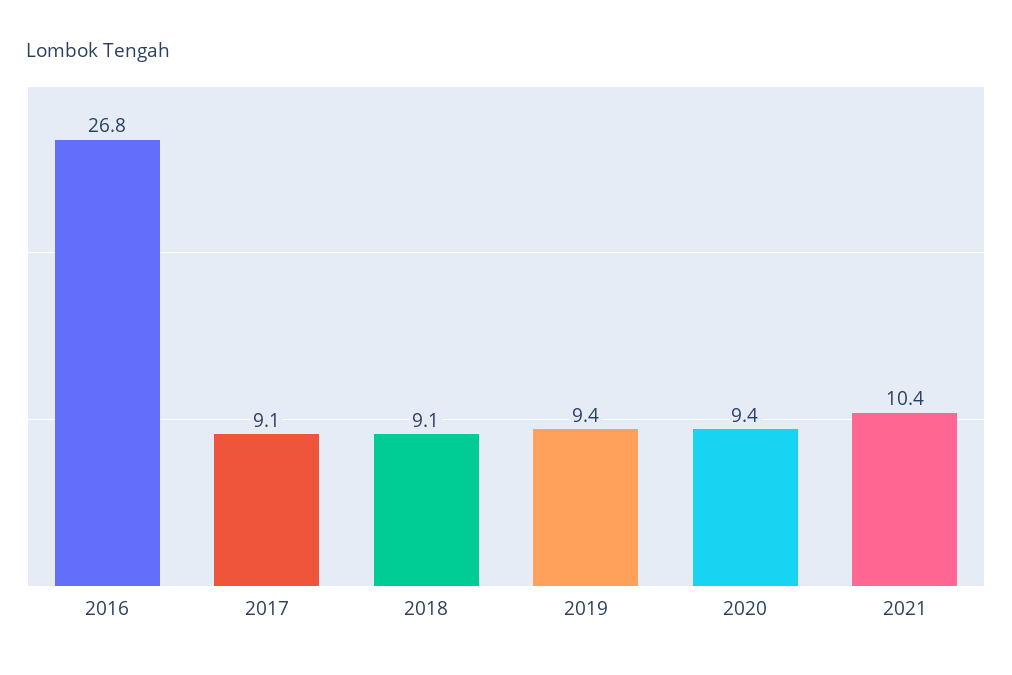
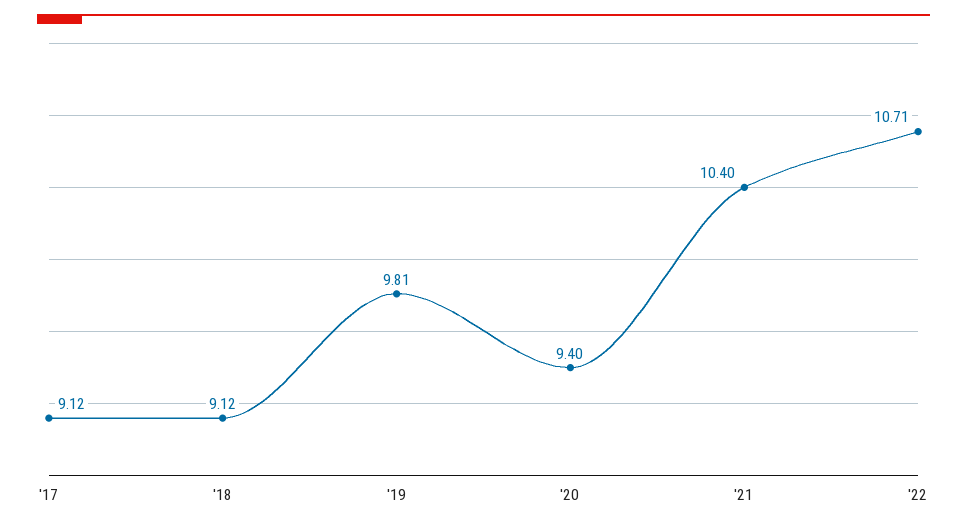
2016: 26.8 -> none
2019: 9.4 -> 9.81
'22: none -> 10.71

